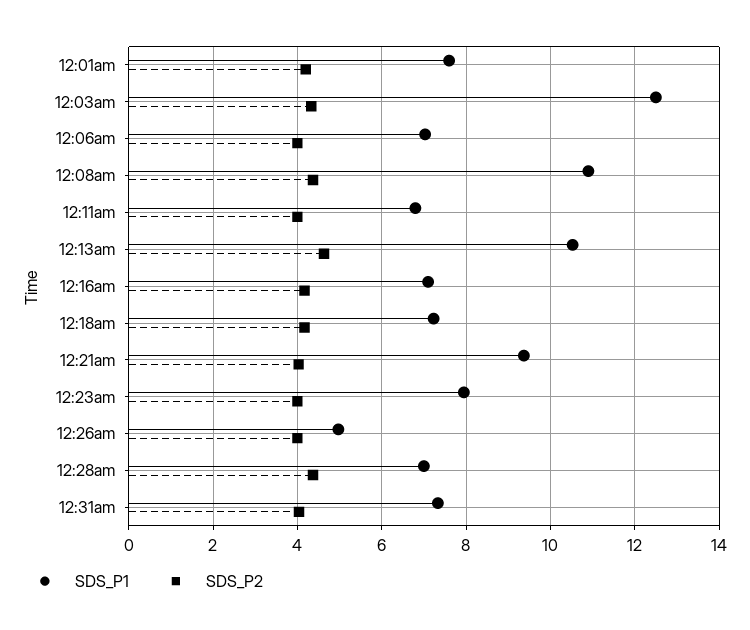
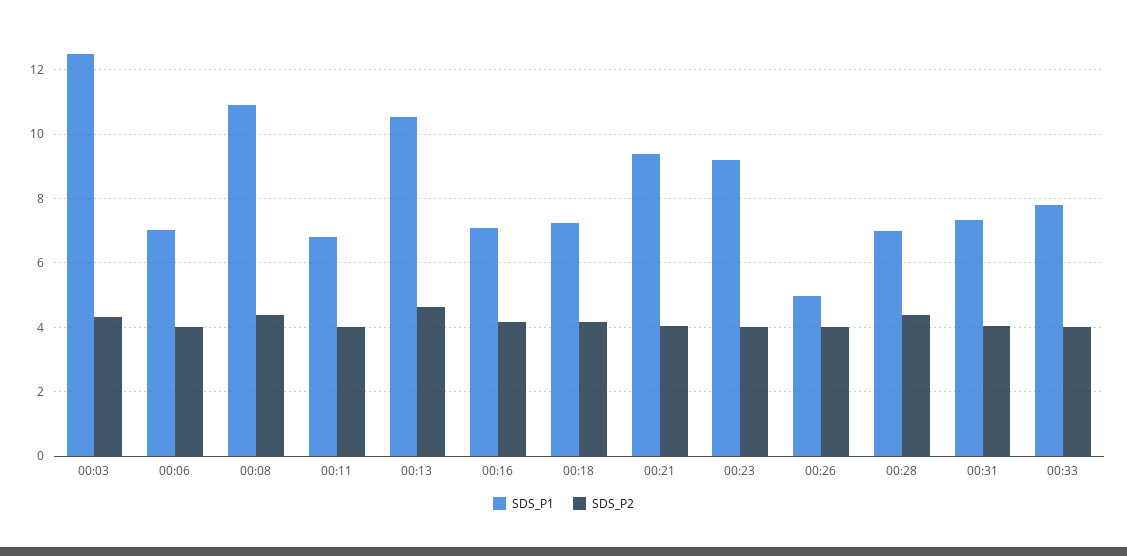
SDS_P1, 12:01am: 7.6 -> none
SDS_P2, 12:01am: 4.2 -> none
SDS_P1, 12:23am: 8 -> 9.2
SDS_P1, 00:33: none -> 7.8
SDS_P2, 00:33: none -> 4

